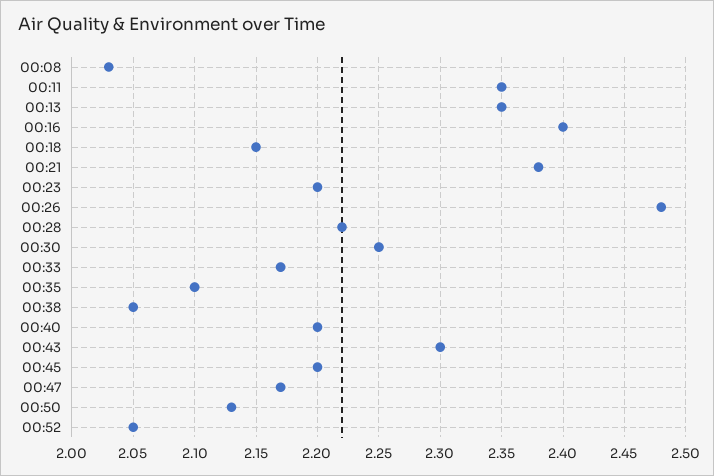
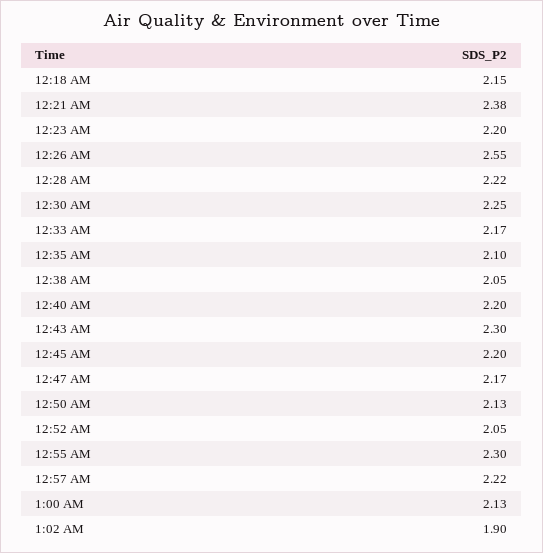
00:08: 2.03 -> none
00:11: 2.35 -> none
00:13: 2.35 -> none
00:16: 2.4 -> none
00:26: 2.48 -> 2.55
12:55 AM: none -> 2.3
12:57 AM: none -> 2.22
1:00 AM: none -> 2.13
1:02 AM: none -> 1.9

